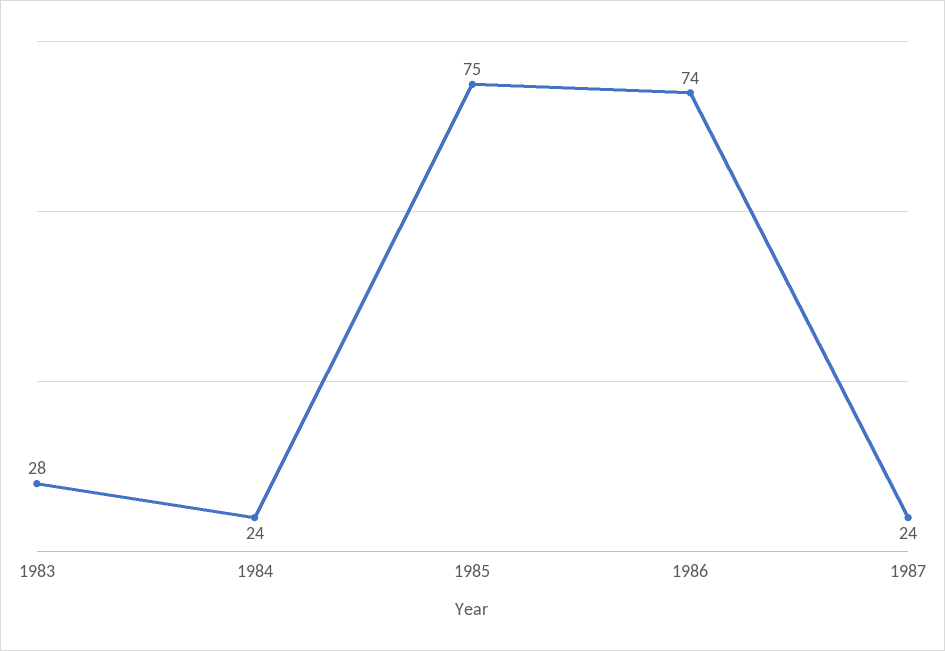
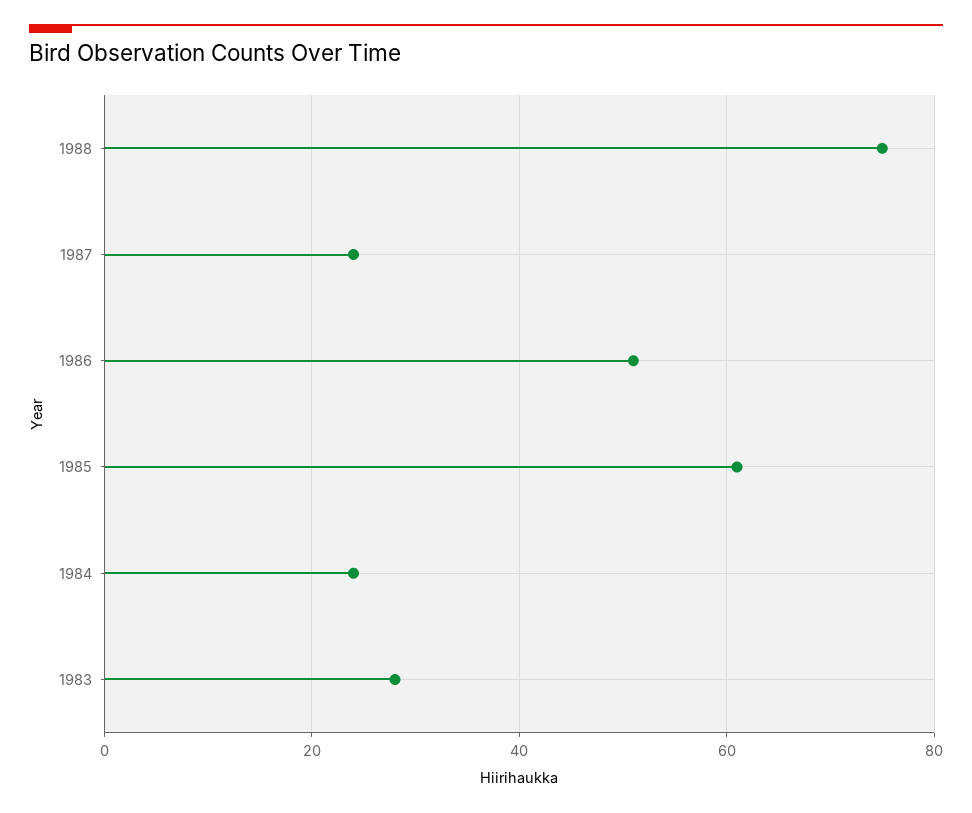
1985: 75 -> 60
1986: 74 -> 50
1988: none -> 75

